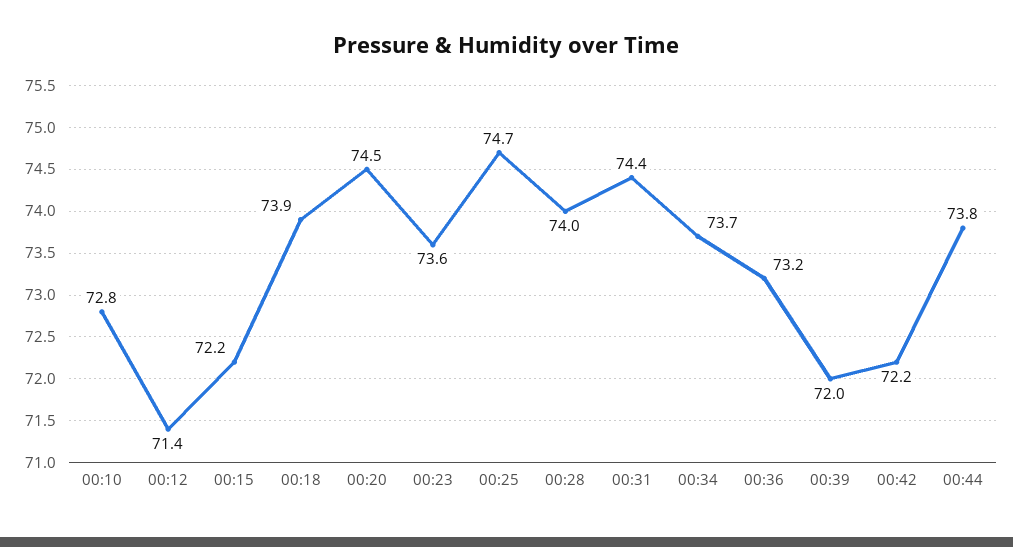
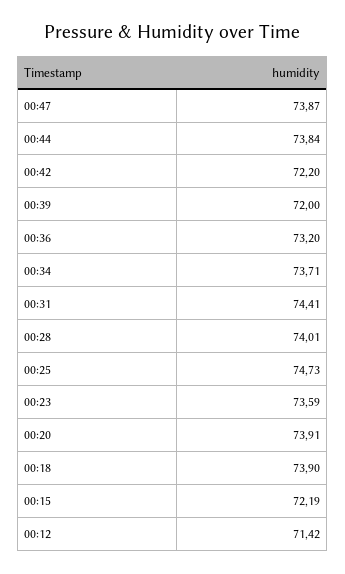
00:10: 72.8 -> none
00:20: 74.5 -> 73.91
00:47: none -> 73.87

